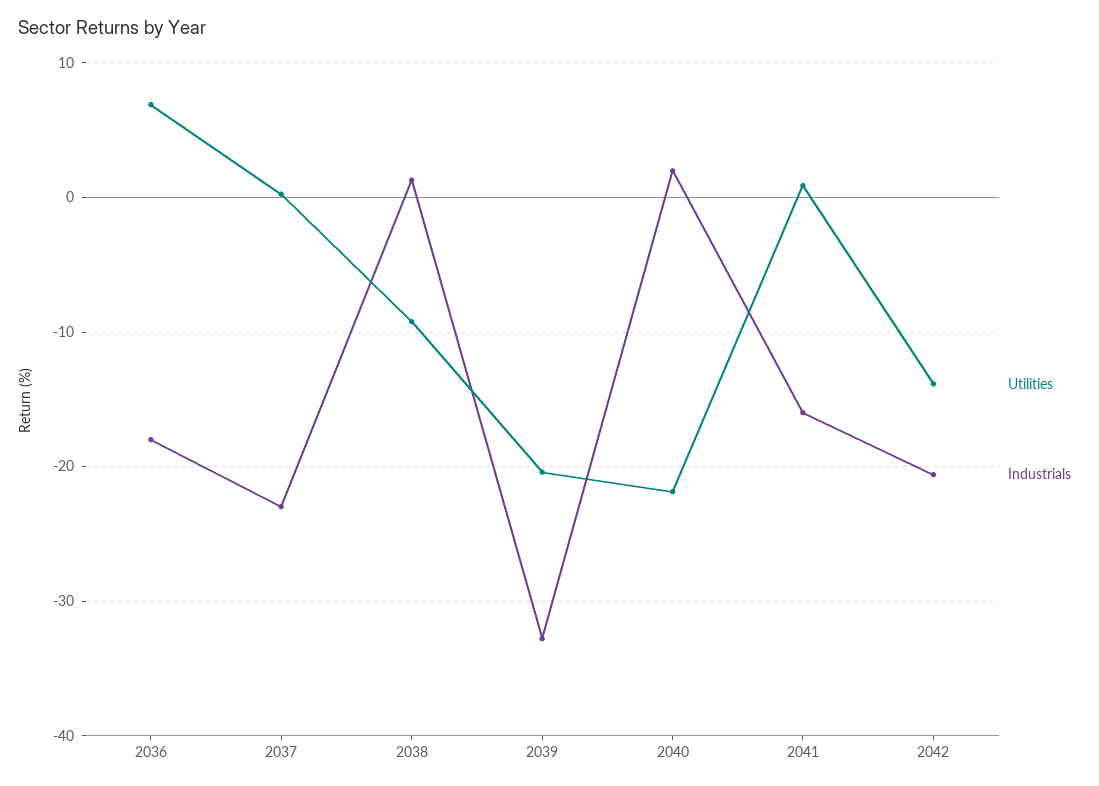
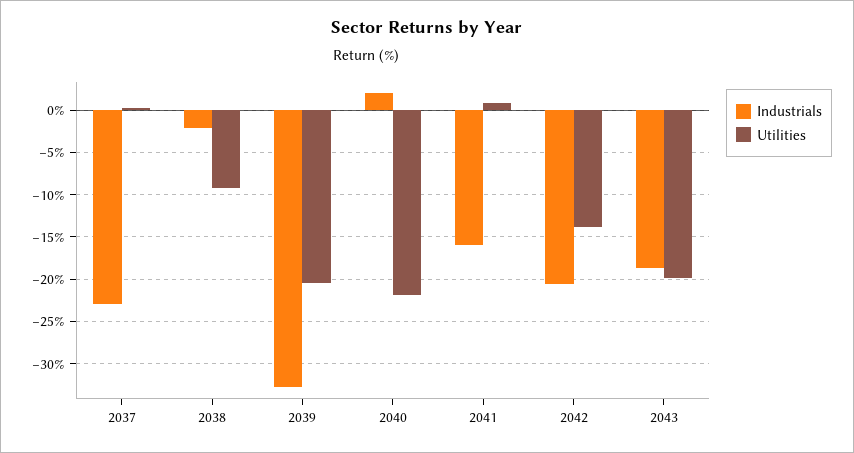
Utilities, 2036: 7 -> none
Industrials, 2036: -18 -> none
Industrials, 2038: 1 -> -2
Industrials, 2043: none -> -19
Utilities, 2043: none -> -20

